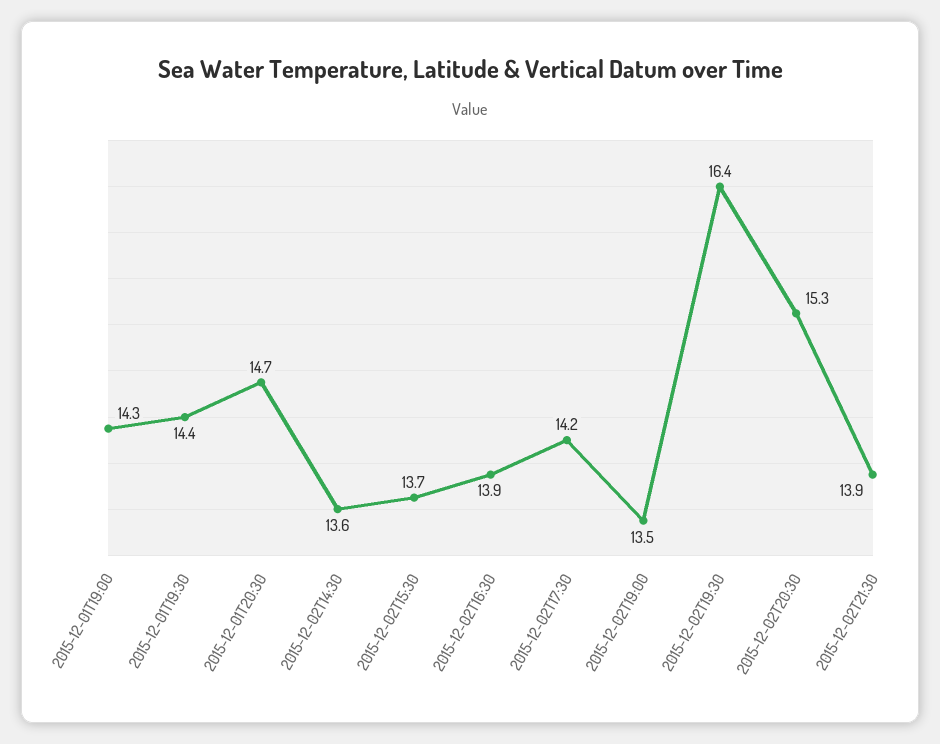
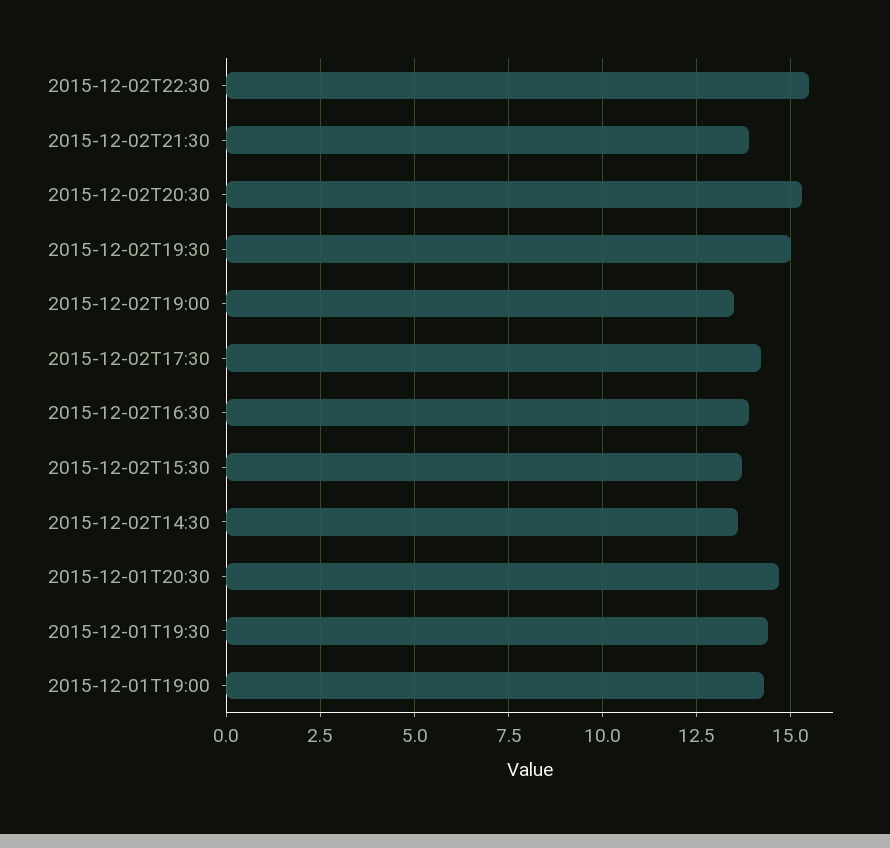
2015-12-02T19:30: 16.4 -> 15
2015-12-02T22:30: none -> 15.5

